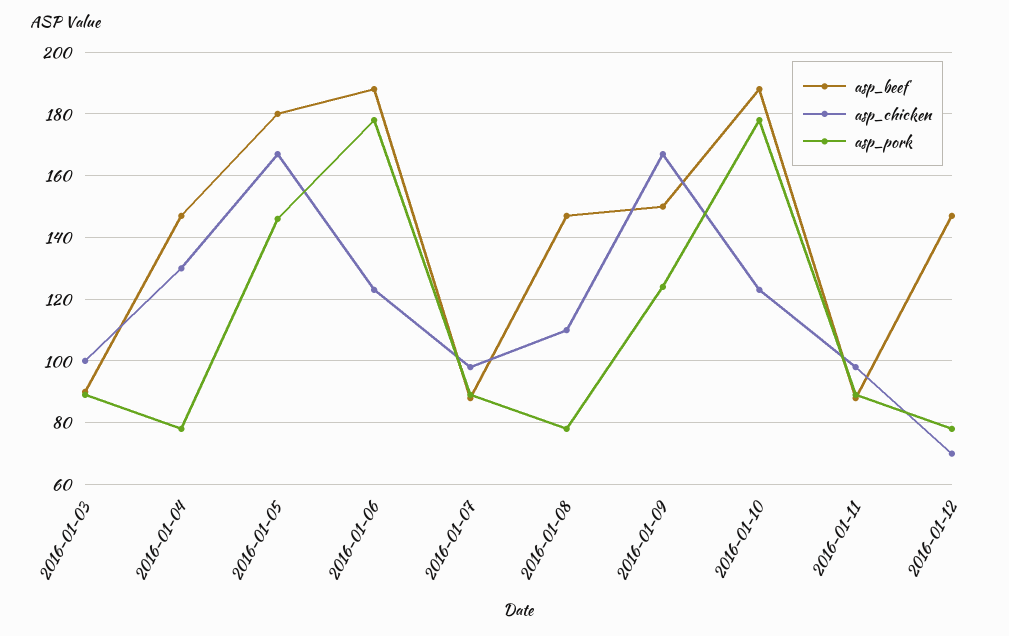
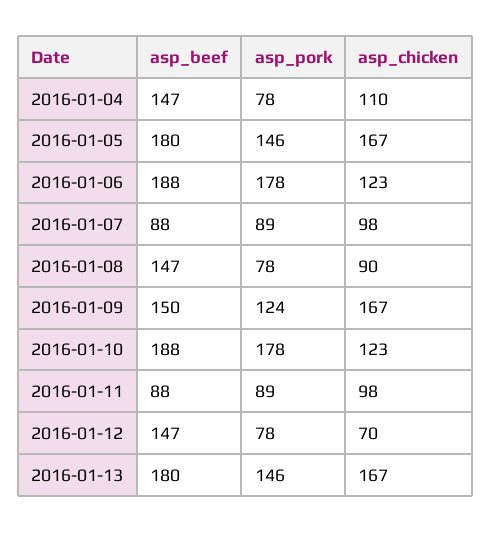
asp_beef, 2016-01-03: 90 -> none
asp_chicken, 2016-01-03: 100 -> none
asp_pork, 2016-01-03: 90 -> none
asp_chicken, 2016-01-04: 130 -> 110
asp_chicken, 2016-01-08: 110 -> 90
asp_beef, 2016-01-13: none -> 180
asp_pork, 2016-01-13: none -> 146
asp_chicken, 2016-01-13: none -> 167

